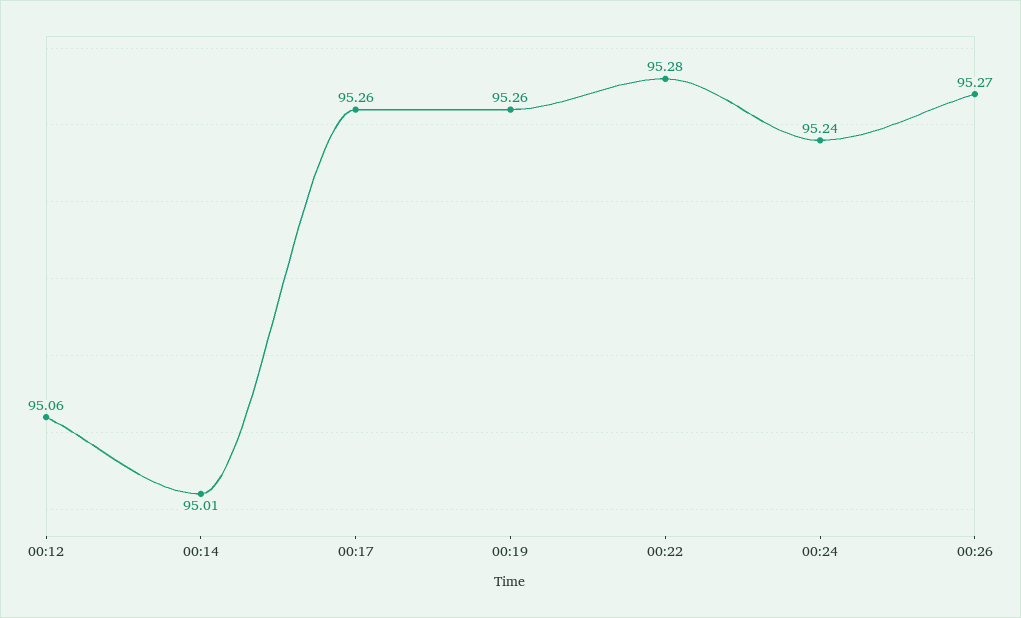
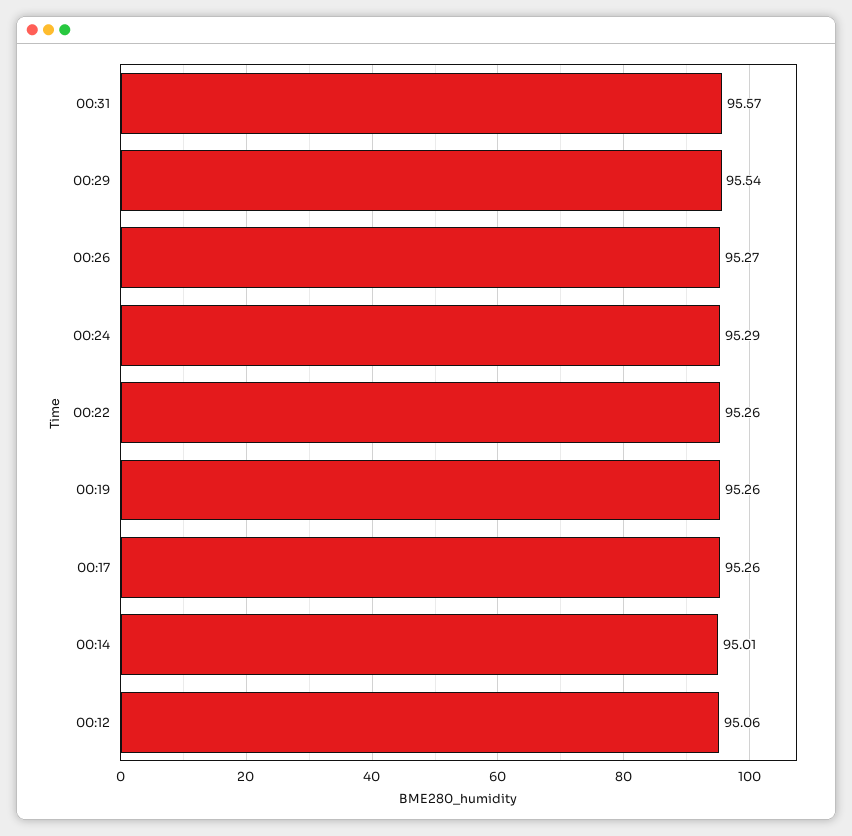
00:22: 95.28 -> 95.26
00:24: 95.24 -> 95.29
00:31: none -> 95.57
00:29: none -> 95.54

